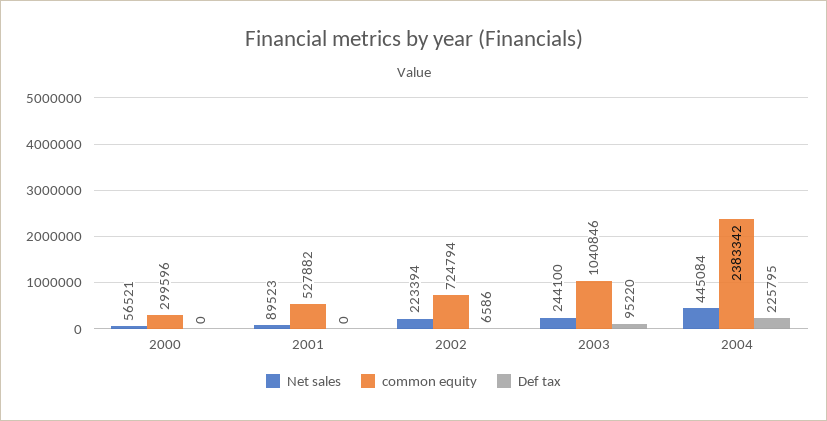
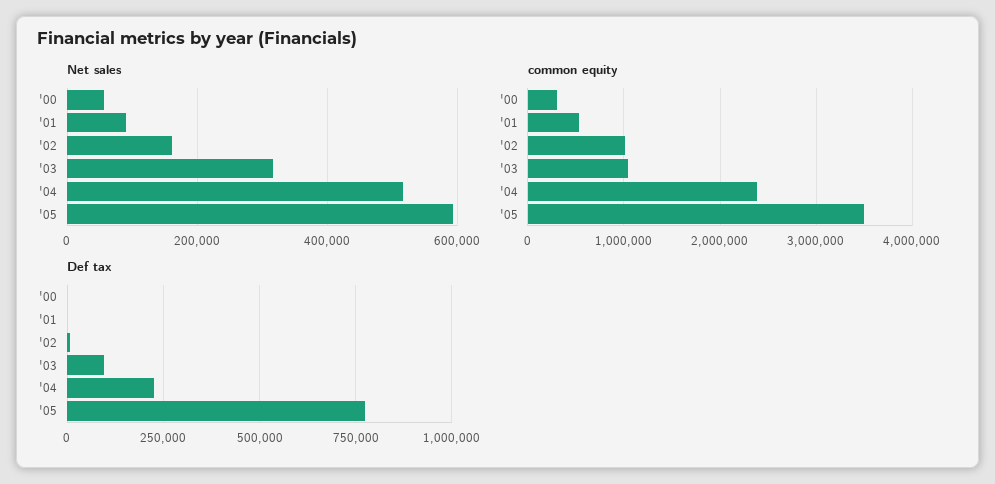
Net sales, 2002: 223394 -> 160000
common equity, 2002: 724794 -> 1000000
Net sales, 2003: 244100 -> 320000
Net sales, 2004: 445084 -> 520000
Net sales, '05: none -> 600000
common equity, '05: none -> 3500000
Def tax, '05: none -> 775000

